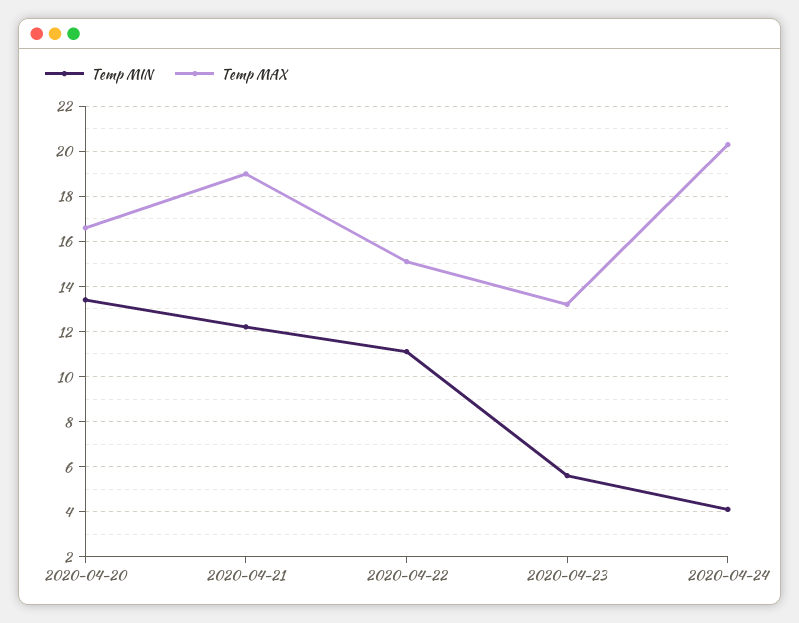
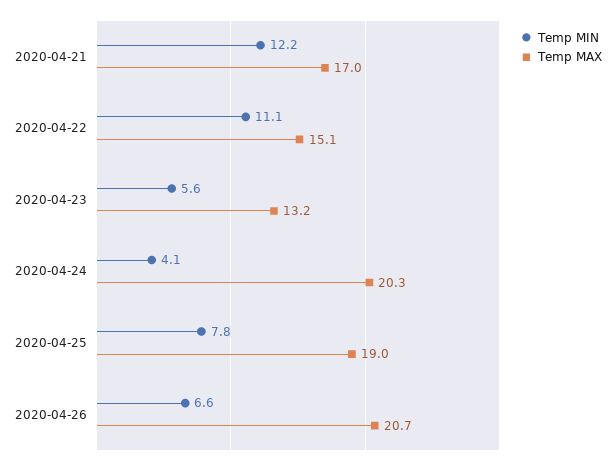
Temp MIN, 2020-04-20: 13.5 -> none
Temp MAX, 2020-04-20: 16.5 -> none
Temp MAX, 2020-04-21: 19 -> 17
Temp MIN, 2020-04-25: none -> 7.8
Temp MAX, 2020-04-25: none -> 19
Temp MIN, 2020-04-26: none -> 6.6
Temp MAX, 2020-04-26: none -> 20.7

